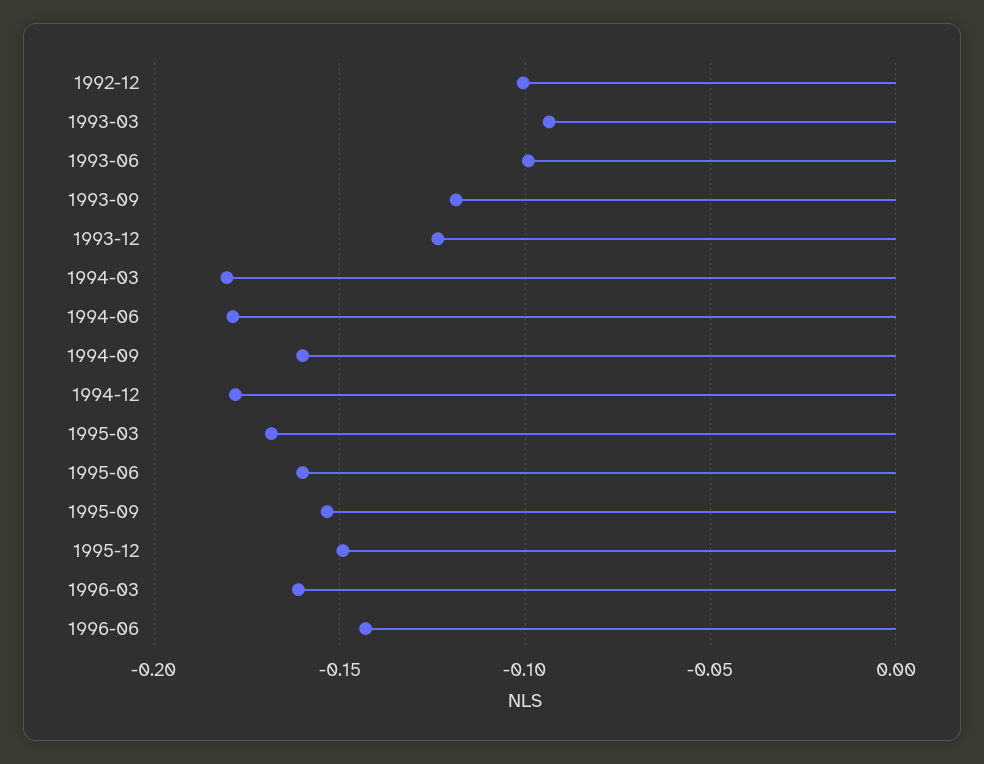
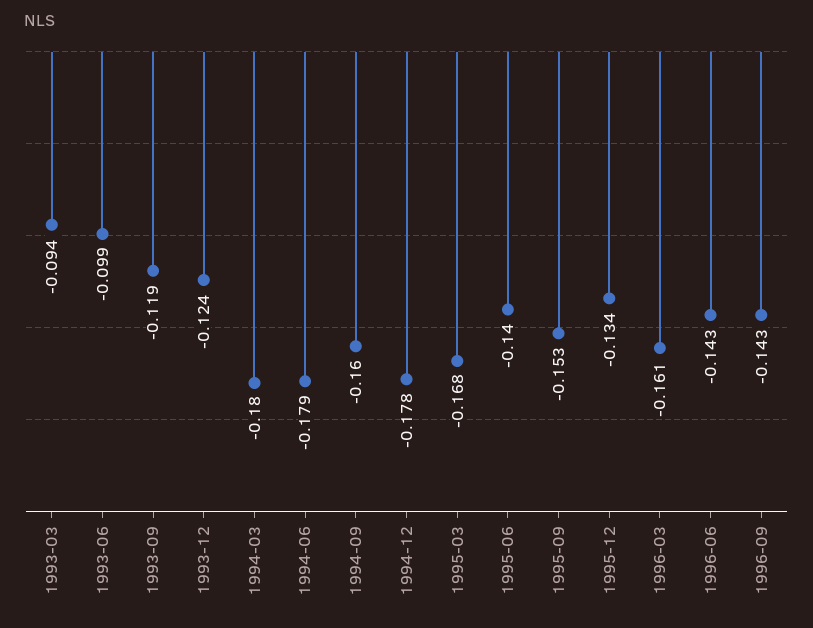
1992-12: -0.1 -> none
1995-06: -0.16 -> -0.14
1995-12: -0.15 -> -0.134
1996-09: none -> -0.143

